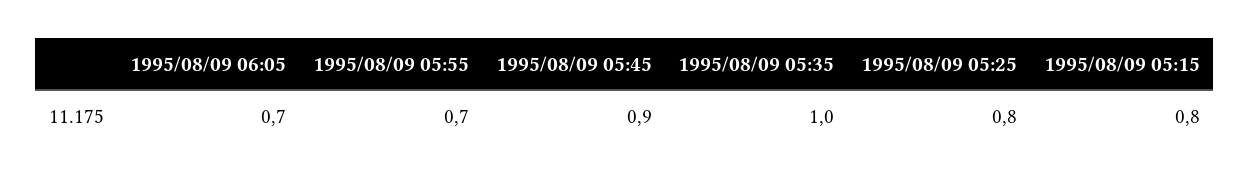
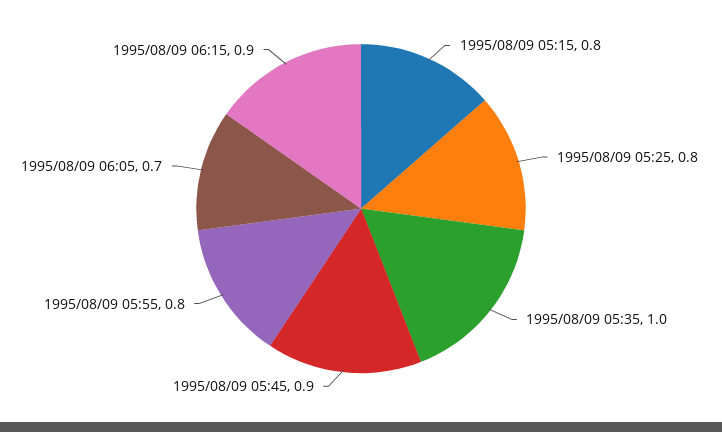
1995/08/09 05:55: 0.7 -> 0.8
1995/08/09 06:15: none -> 0.9

